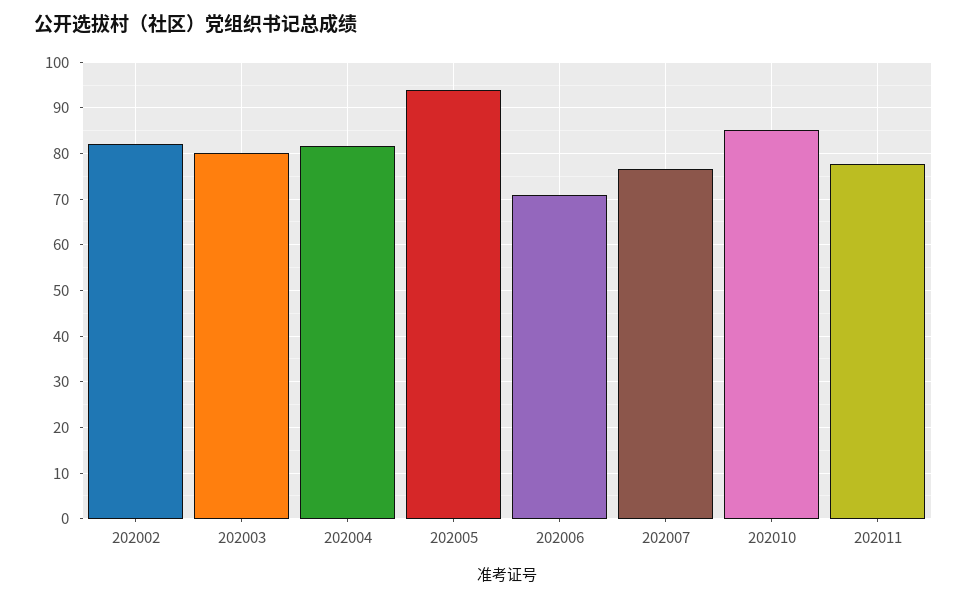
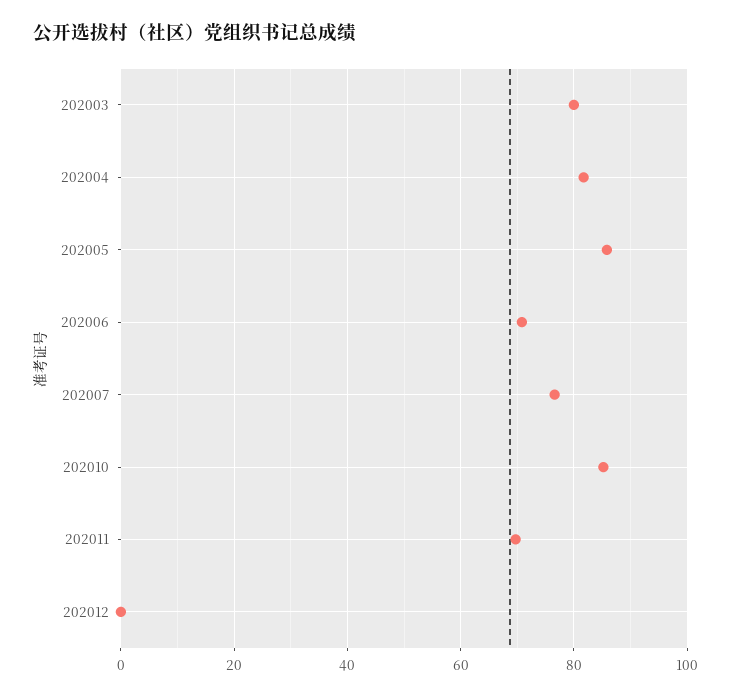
202002: 82 -> none
202005: 94 -> 86
202011: 78 -> 70
202012: none -> 0

